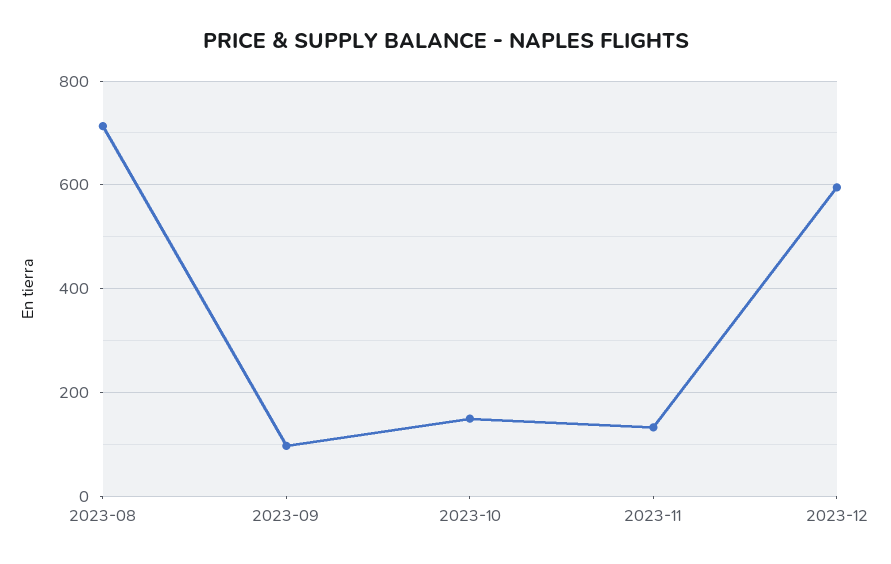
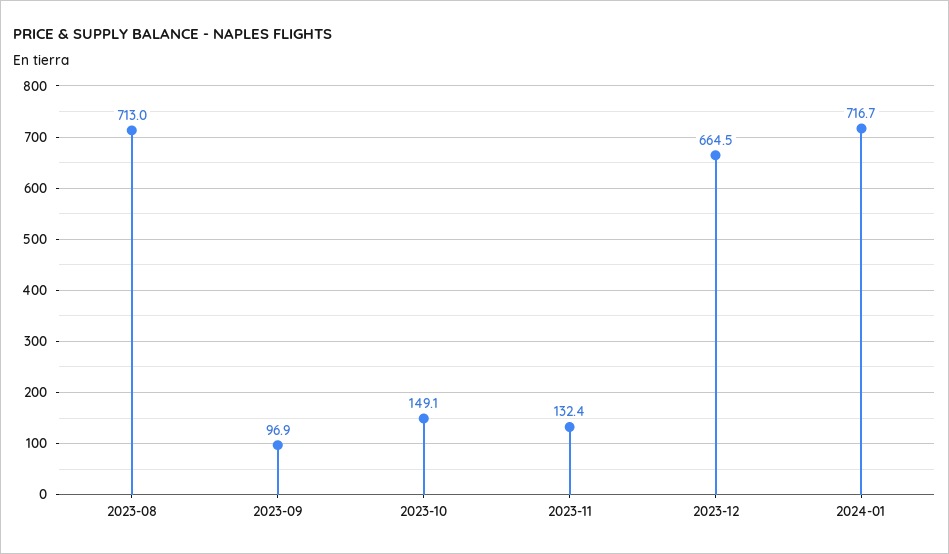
2023-12: 600 -> 664.5
2024-01: none -> 716.7

